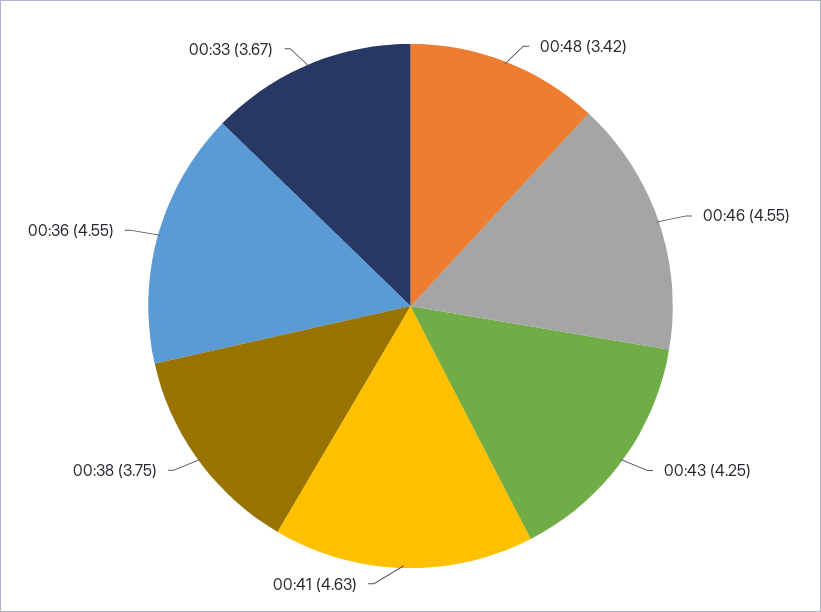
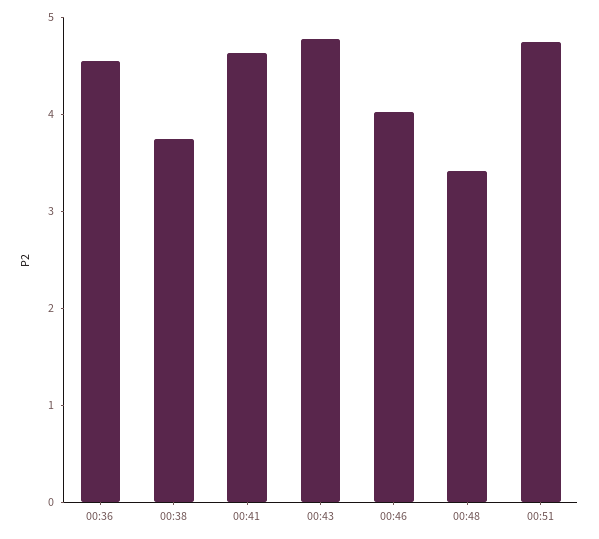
00:46: 4.55 -> 4
00:43: 4.25 -> 4.8
00:33: 3.67 -> none
00:51: none -> 4.8

